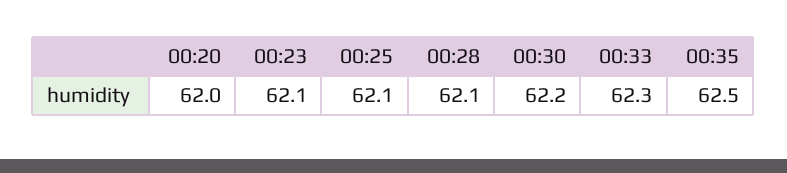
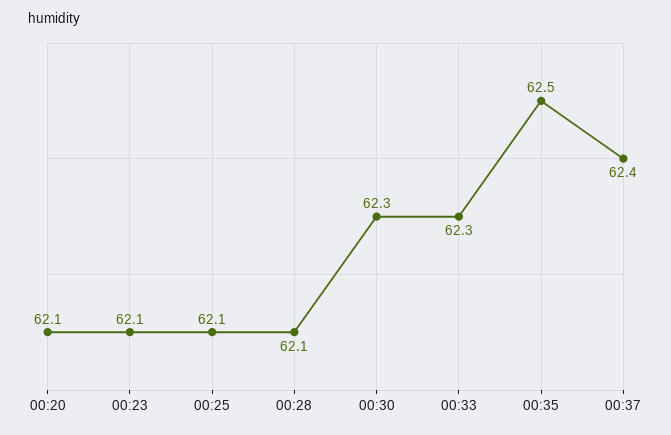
00:20: 62 -> 62.1
00:30: 62.2 -> 62.3
00:37: none -> 62.4

